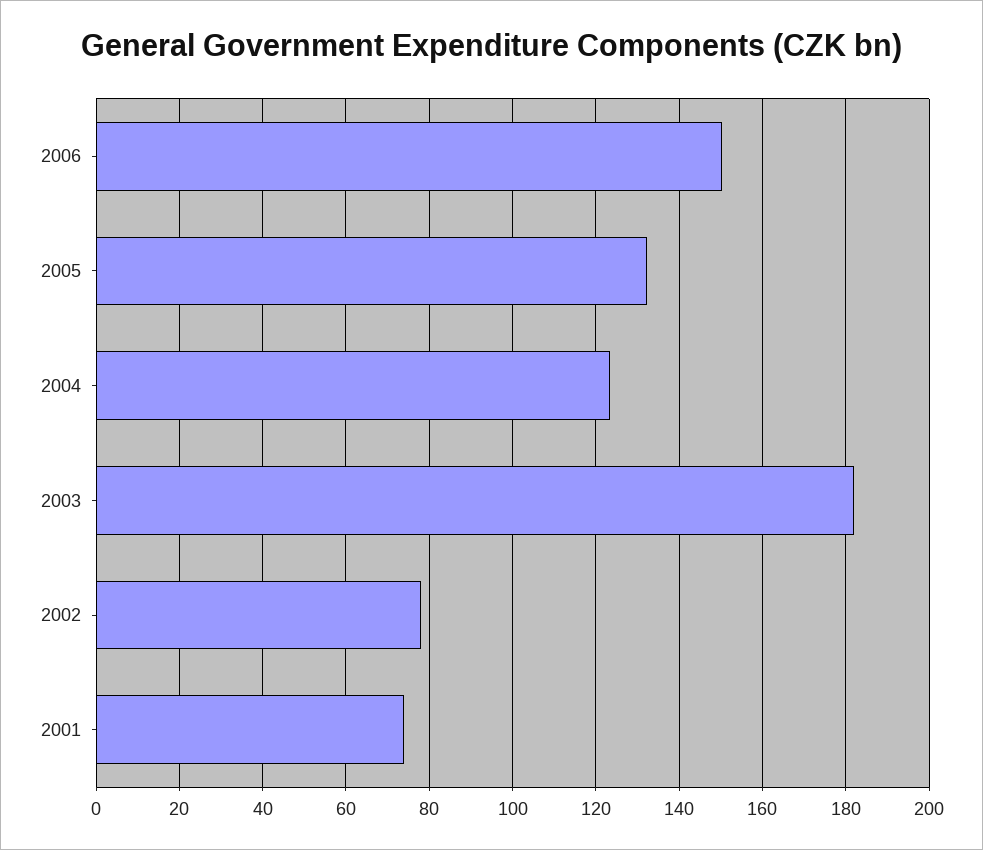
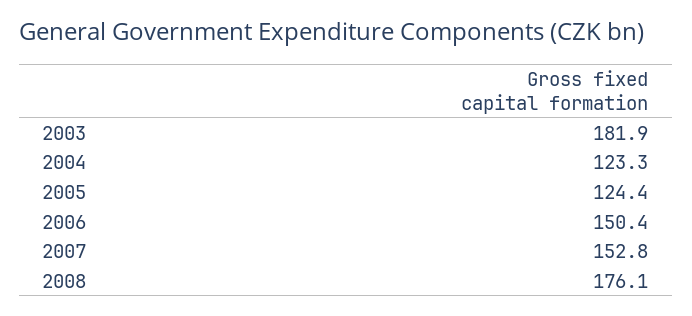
2005: 132 -> 124.4
2002: 78 -> none
2001: 74 -> none
2007: none -> 152.8
2008: none -> 176.1

